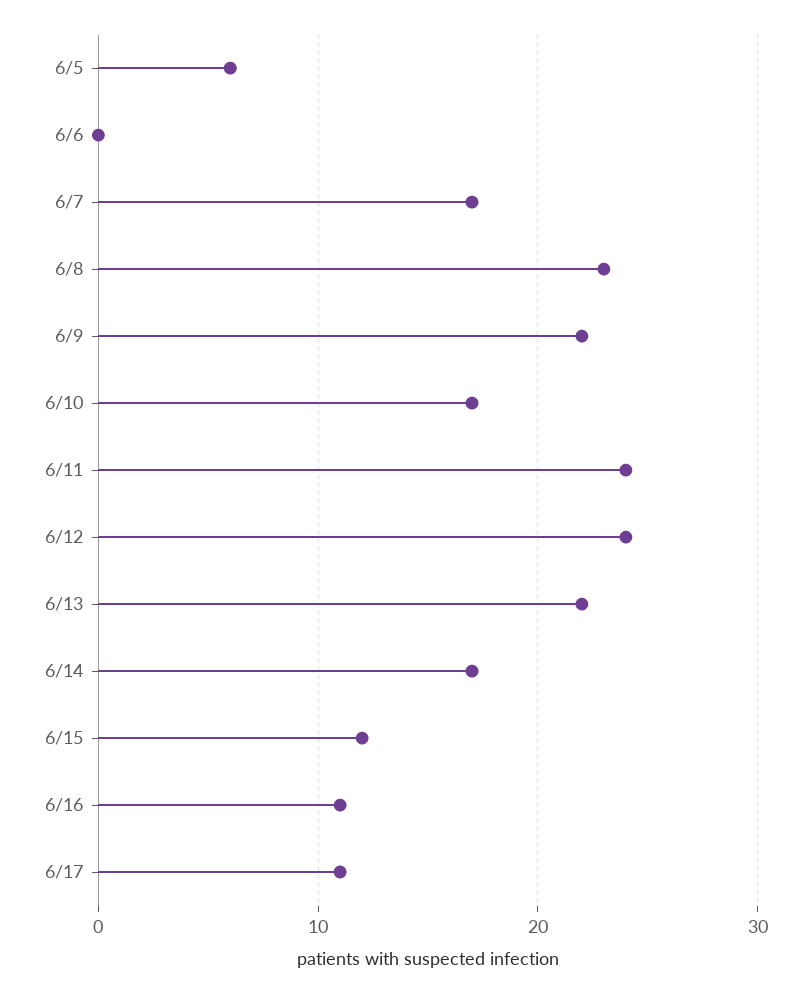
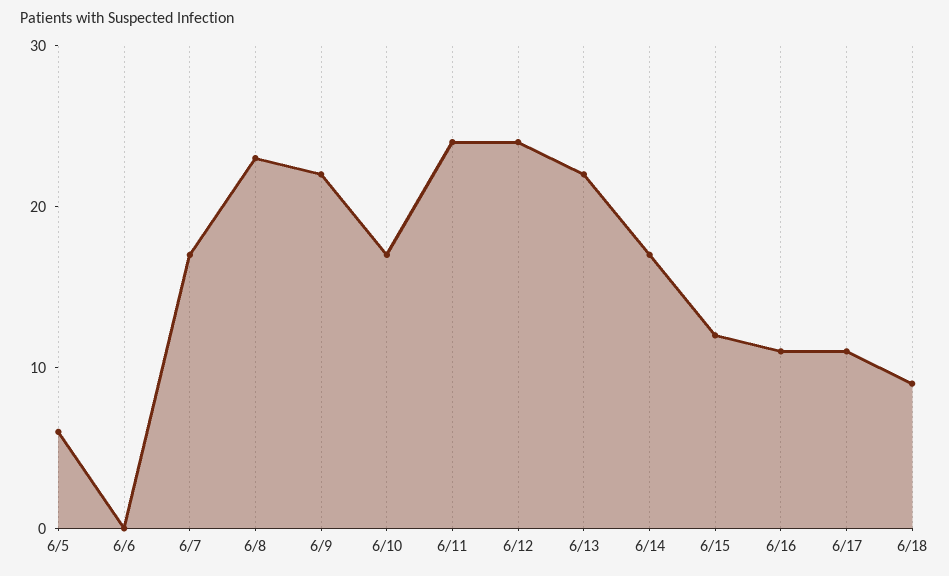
6/18: none -> 9

